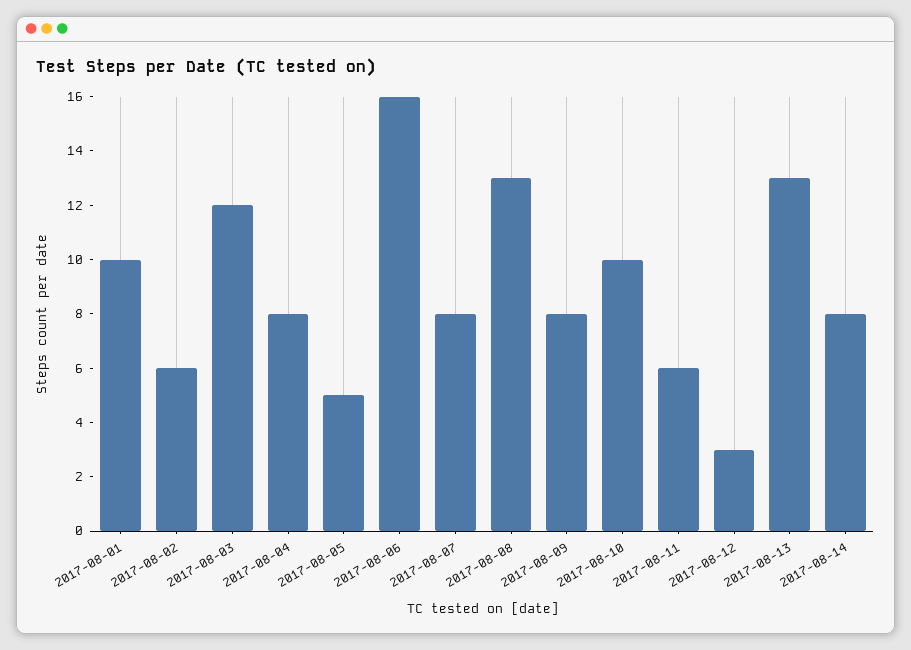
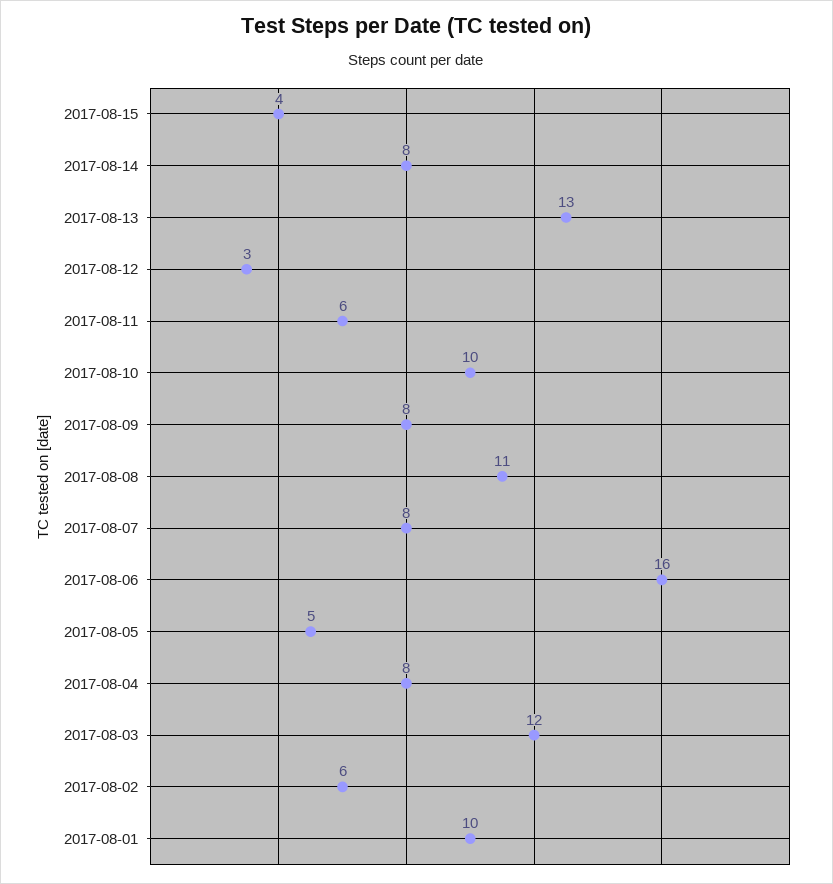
2017-08-08: 13 -> 11
2017-08-15: none -> 4

